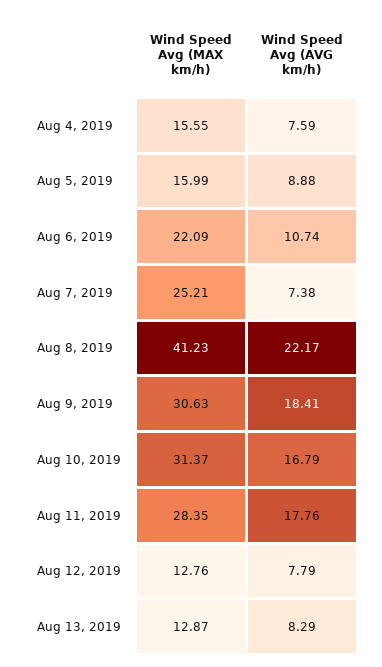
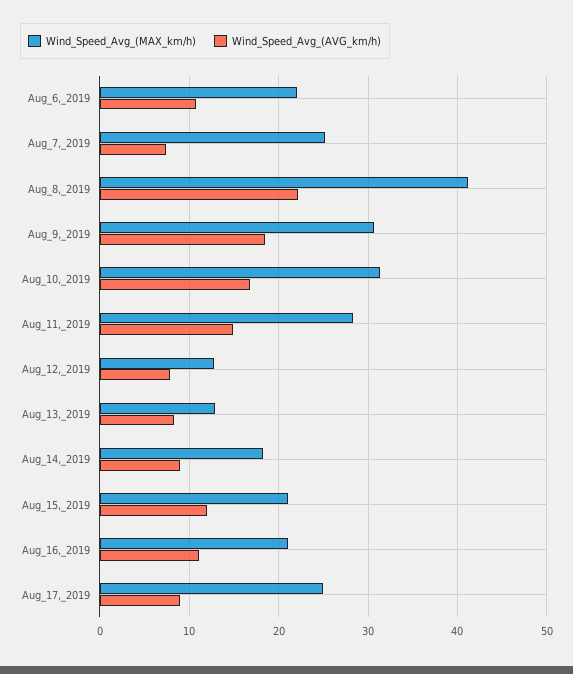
Wind Speed Avg (MAX km/h), Aug 4, 2019: 15.55 -> none
Wind Speed Avg (AVG km/h), Aug 4, 2019: 7.59 -> none
Wind Speed Avg (MAX km/h), Aug 5, 2019: 15.99 -> none
Wind Speed Avg (AVG km/h), Aug 5, 2019: 8.88 -> none
Wind Speed Avg (AVG km/h), Aug 11, 2019: 17.76 -> 15
Wind Speed Avg (MAX km/h), Aug_14,_2019: none -> 18
Wind Speed Avg (AVG km/h), Aug_14,_2019: none -> 9
Wind Speed Avg (MAX km/h), Aug_15,_2019: none -> 21
Wind Speed Avg (AVG km/h), Aug_15,_2019: none -> 12
Wind Speed Avg (MAX km/h), Aug_16,_2019: none -> 21
Wind Speed Avg (AVG km/h), Aug_16,_2019: none -> 11
Wind Speed Avg (MAX km/h), Aug_17,_2019: none -> 25
Wind Speed Avg (AVG km/h), Aug_17,_2019: none -> 9

